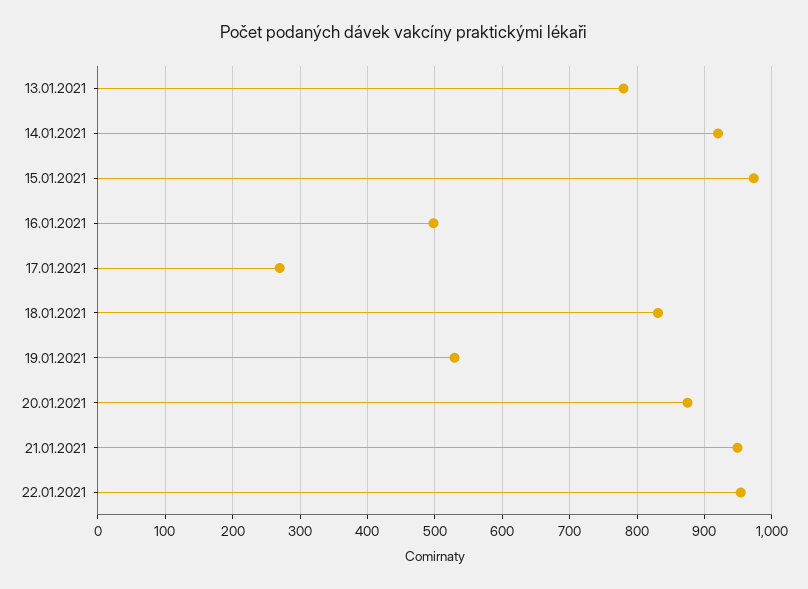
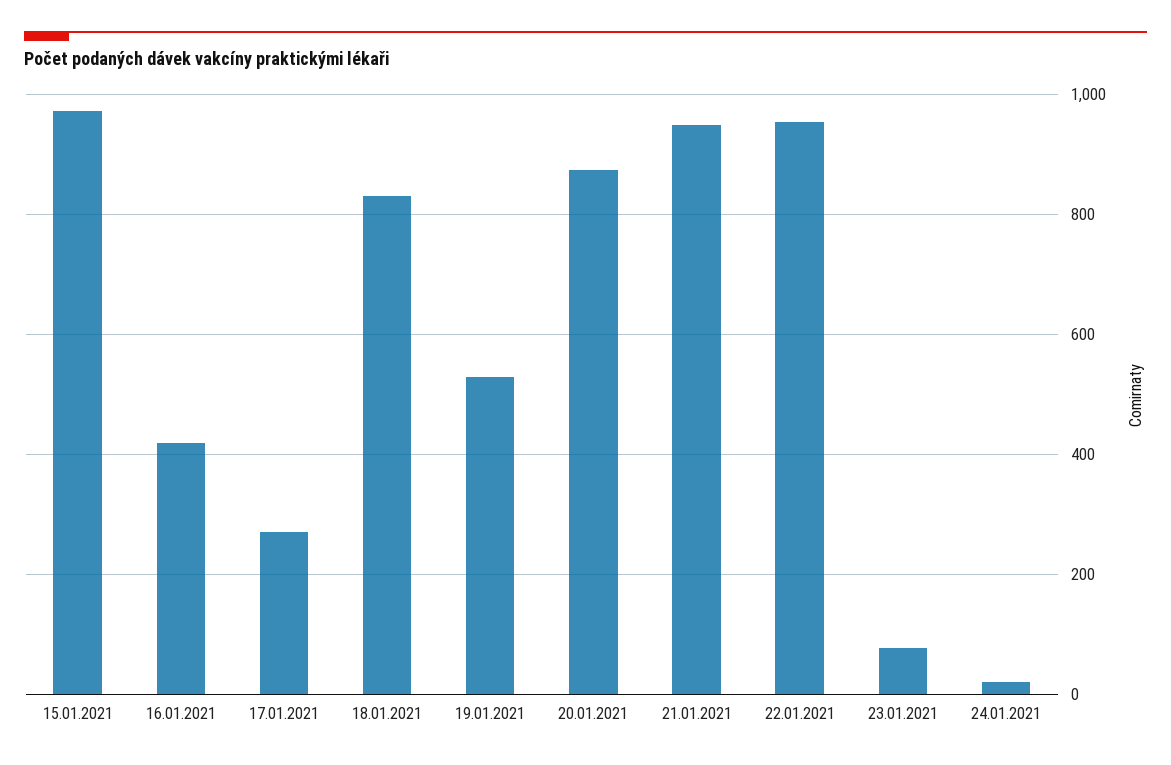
13.01.2021: 780 -> none
14.01.2021: 920 -> none
16.01.2021: 500 -> 420
23.01.2021: none -> 80
24.01.2021: none -> 20

